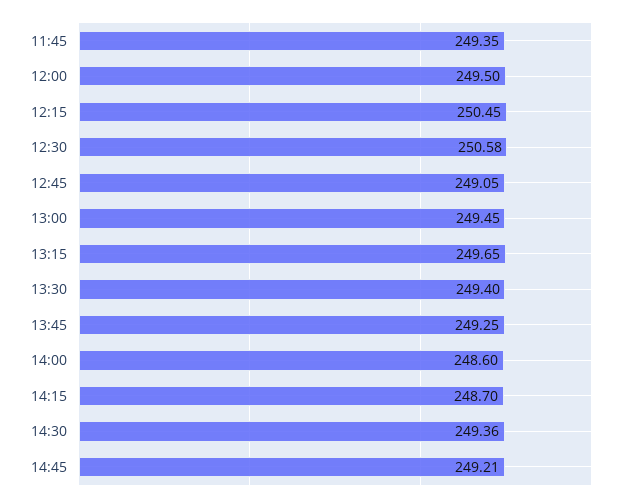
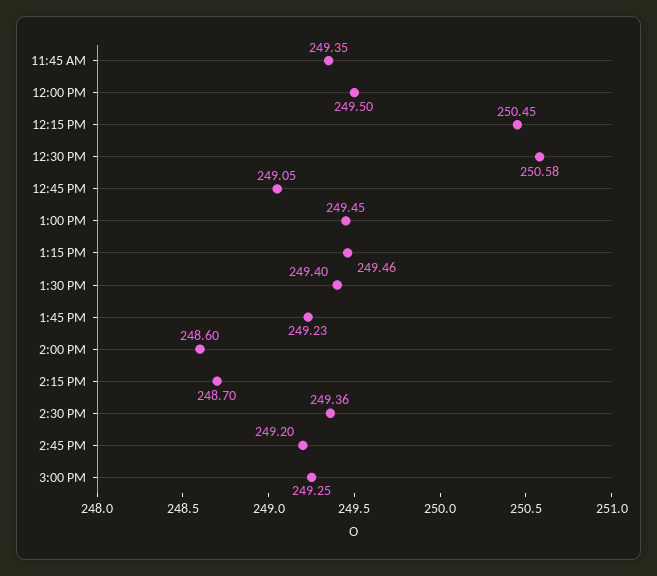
13:15: 249.65 -> 249.46
13:45: 249.25 -> 249.23
14:45: 249.21 -> 249.2
3:00 PM: none -> 249.25

